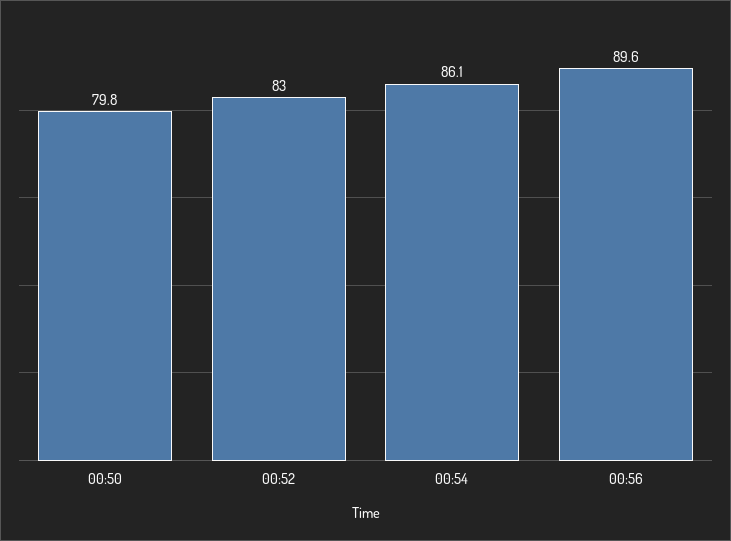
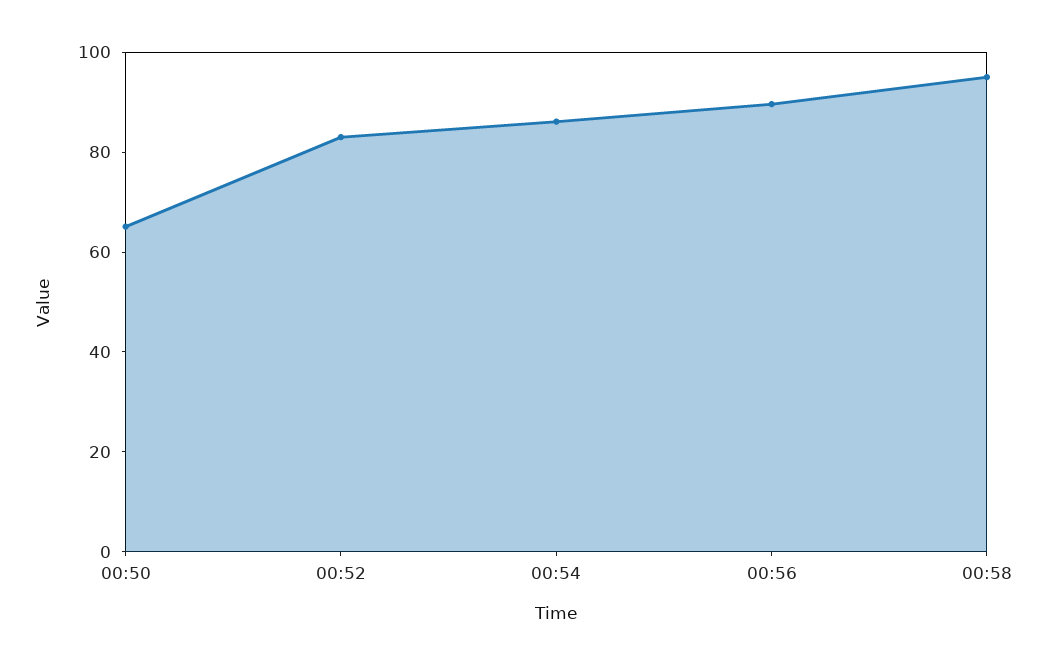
00:50: 79.8 -> 65
00:58: none -> 95

